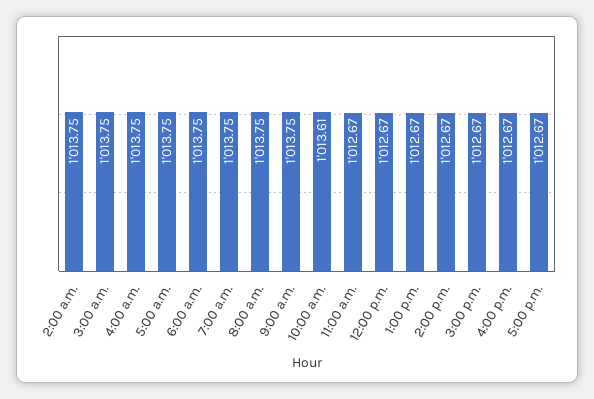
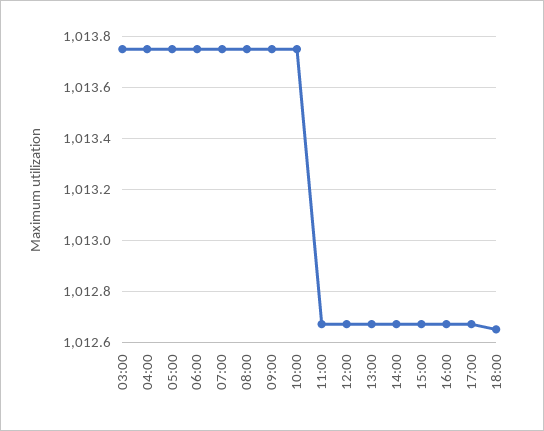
2:00 a.m.: 1013.75 -> none
10:00 a.m.: 1013.61 -> 1013.75
18:00: none -> 1012.65

